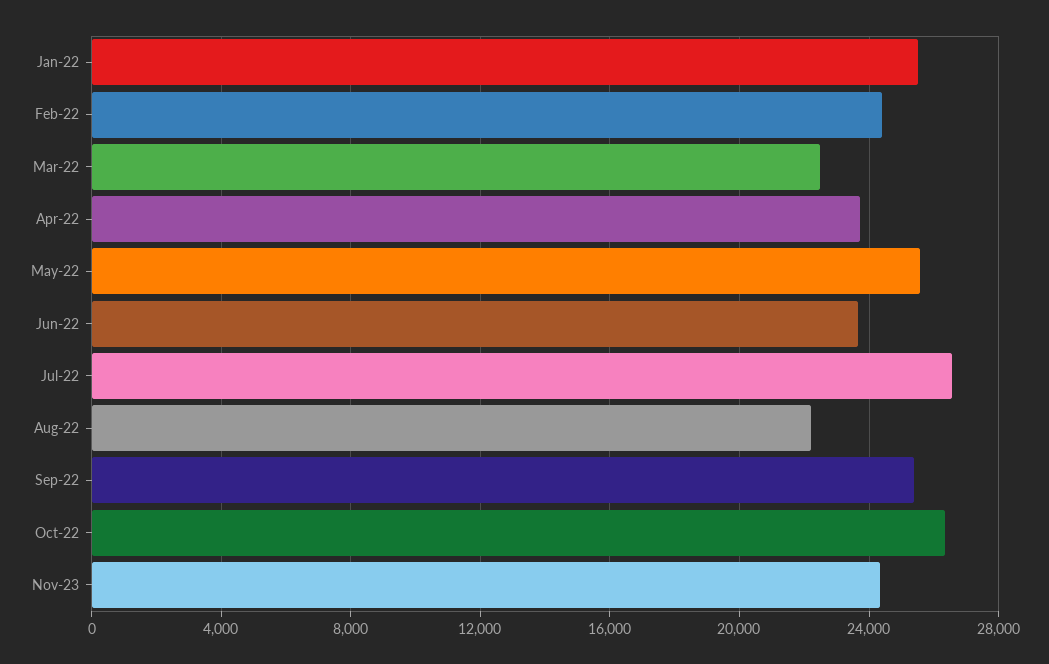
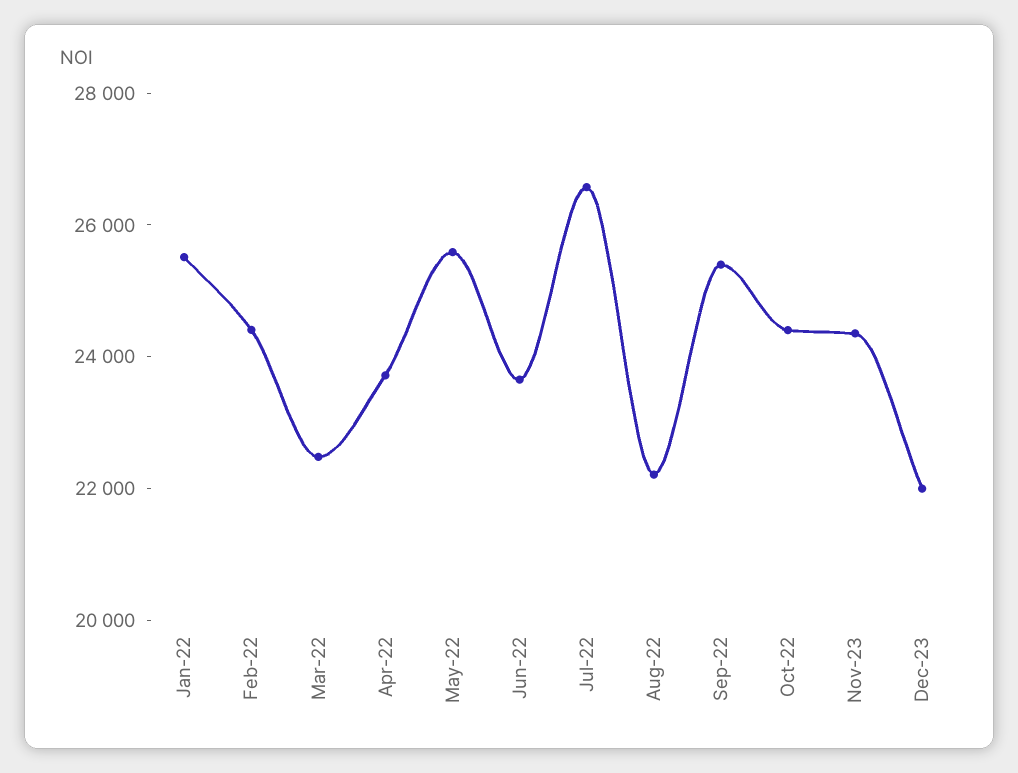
Oct-22: 26500 -> 24500
Dec-23: none -> 22000

